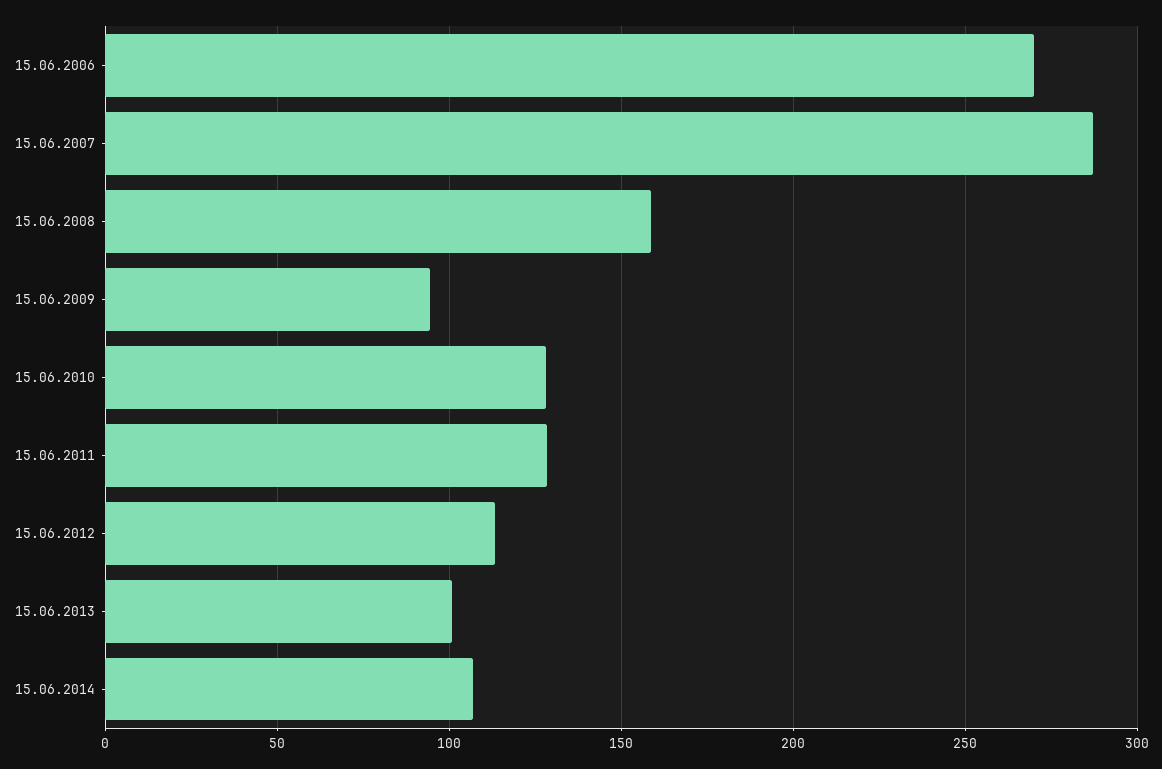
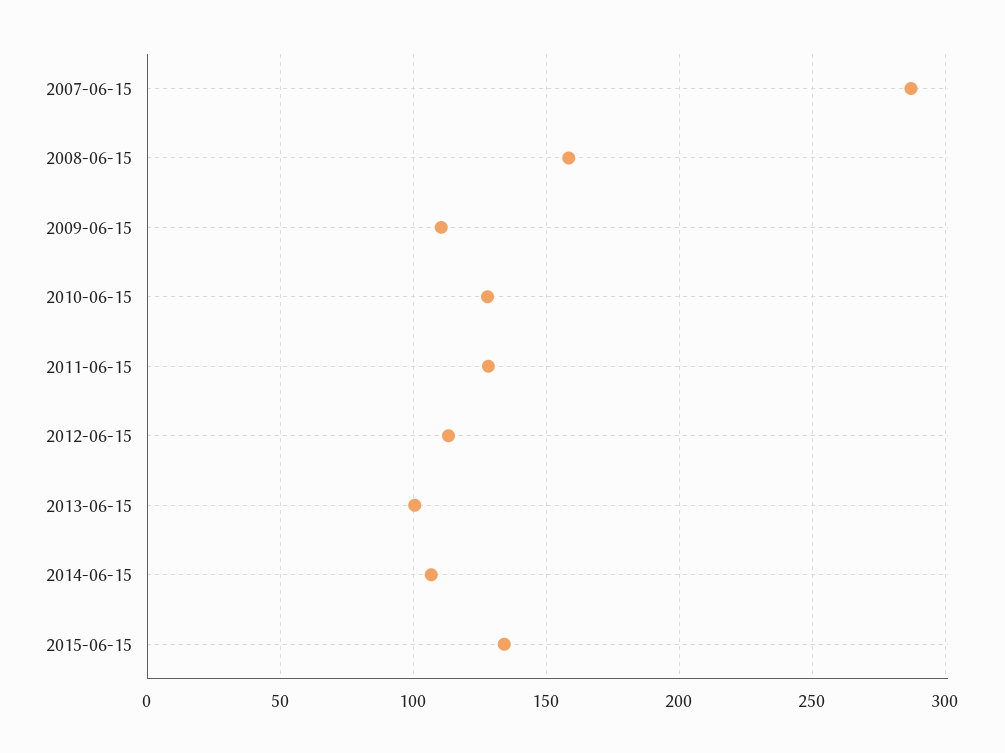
15.06.2006: 270 -> none
15.06.2009: 95 -> 110
2015-06-15: none -> 135

